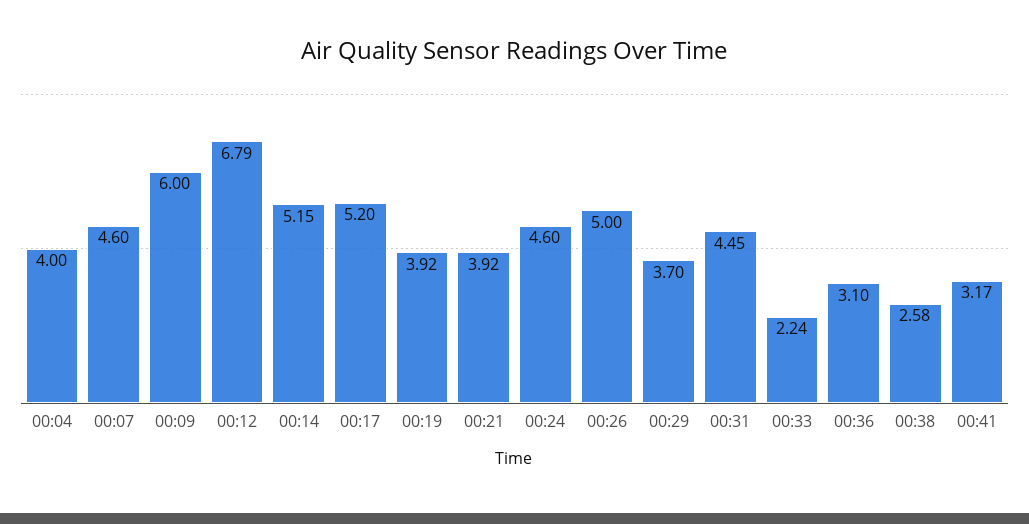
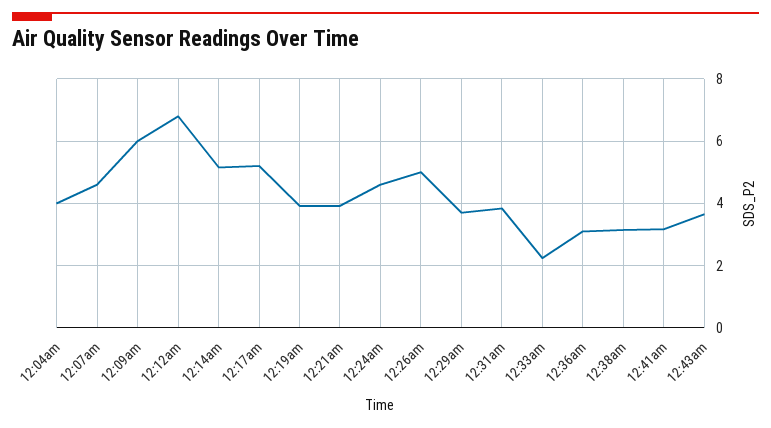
00:31: 4.45 -> 3.8
00:38: 2.58 -> 3.2
12:43am: none -> 3.6

